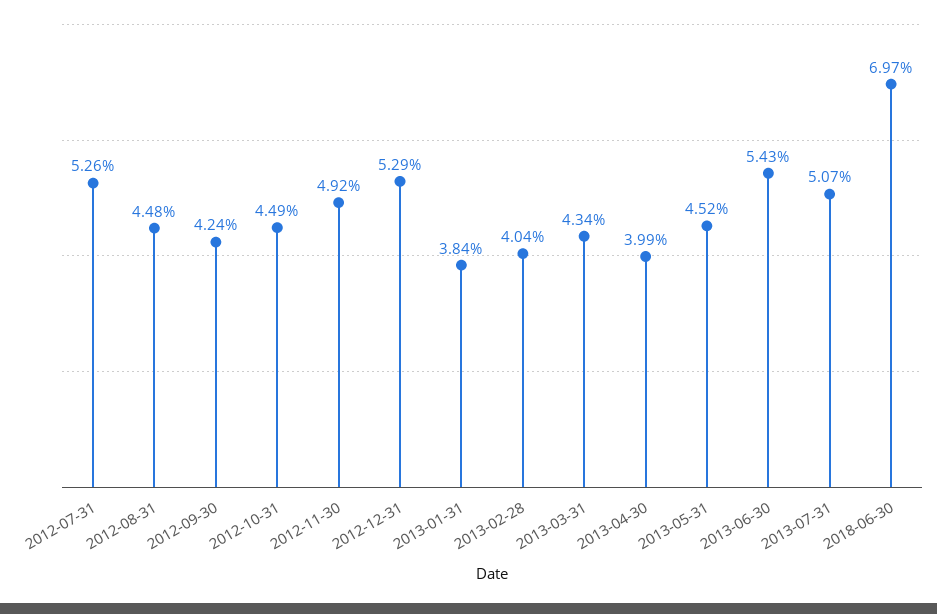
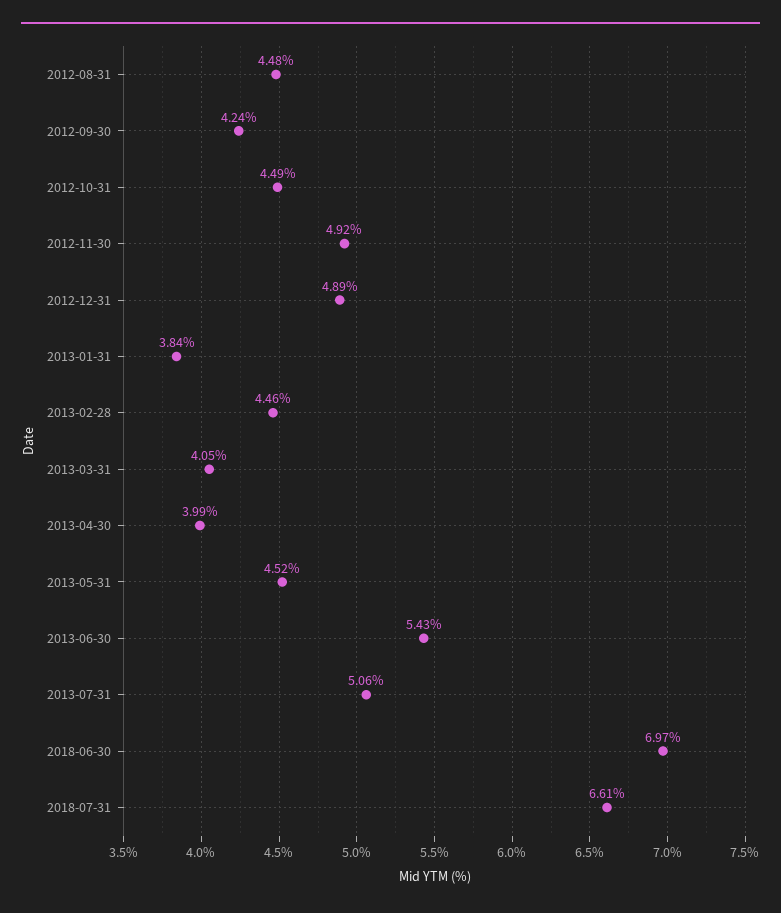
2012-07-31: 5.26 -> none
2012-12-31: 5.29 -> 4.89
2013-02-28: 4.04 -> 4.46
2013-03-31: 4.34 -> 4.05
2013-07-31: 5.07 -> 5.06
2018-07-31: none -> 6.61

